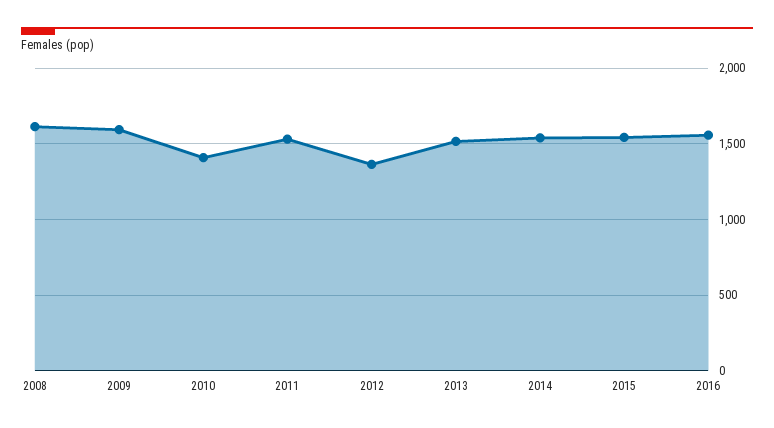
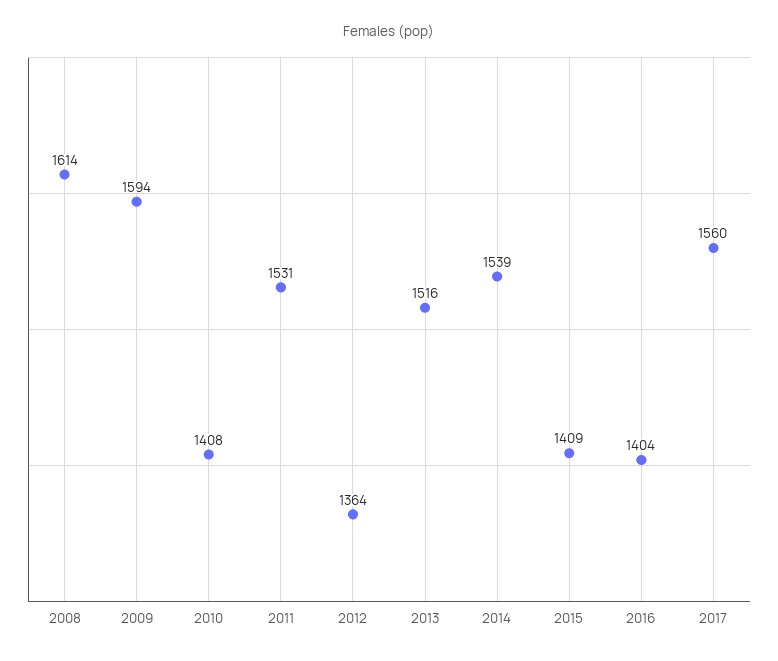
2015: 1550 -> 1409
2016: 1550 -> 1404
2017: none -> 1560

